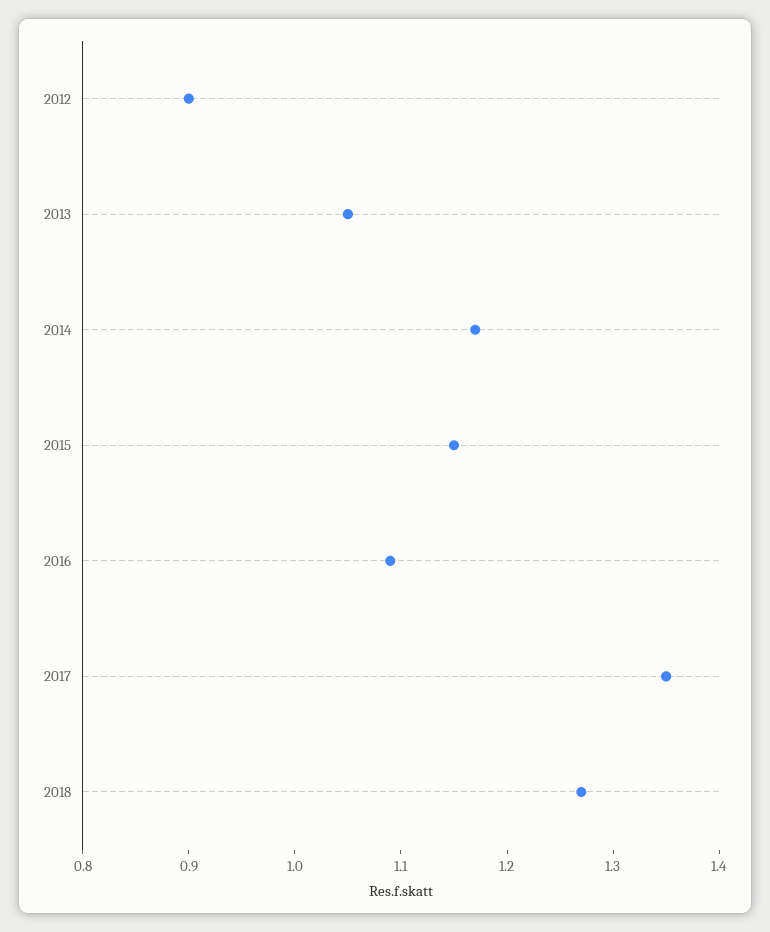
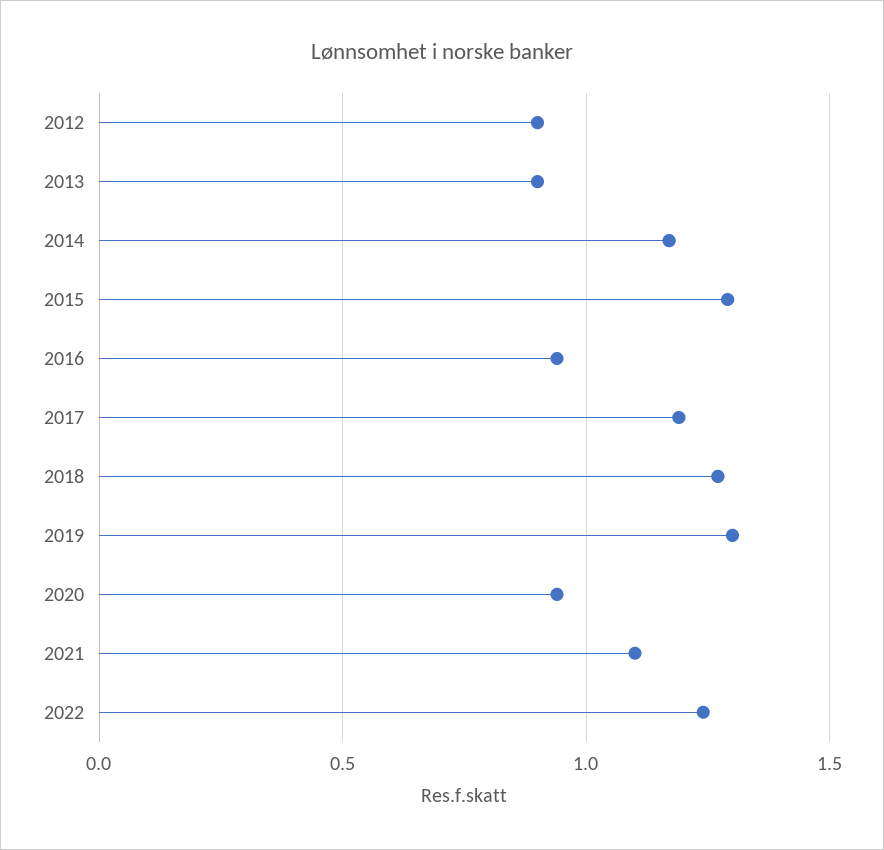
2013: 1.05 -> 0.9
2015: 1.15 -> 1.3
2016: 1.09 -> 0.95
2017: 1.35 -> 1.2
2019: none -> 1.3
2020: none -> 0.95
2021: none -> 1.1
2022: none -> 1.25

